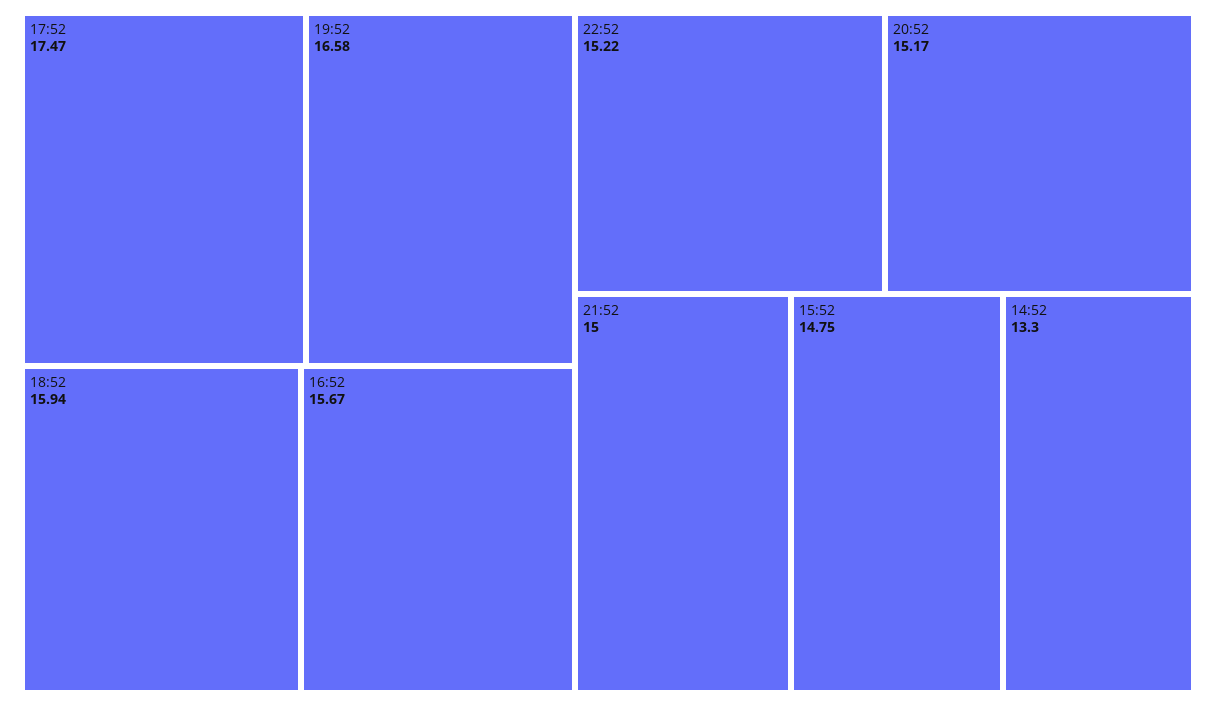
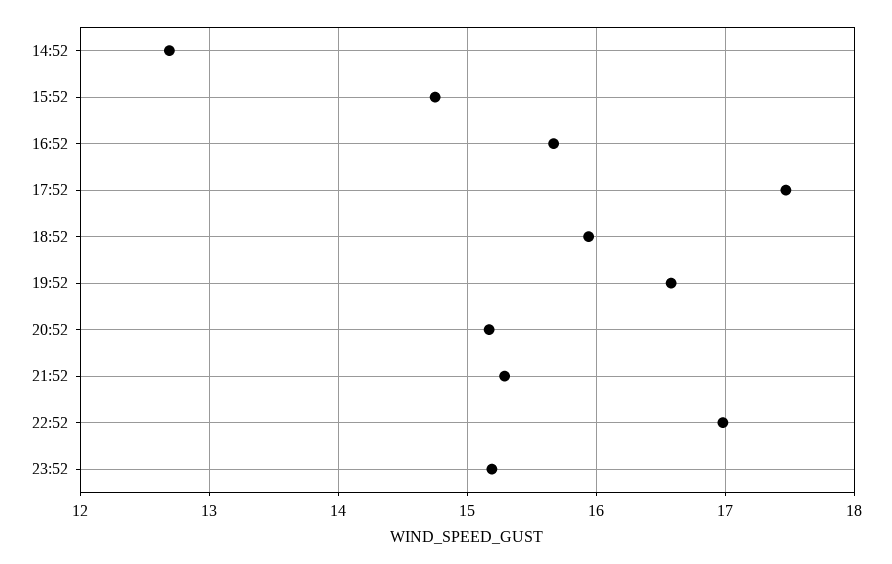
22:52: 15.22 -> 17
21:52: 15 -> 15.3
14:52: 13.3 -> 12.7
23:52: none -> 15.2

